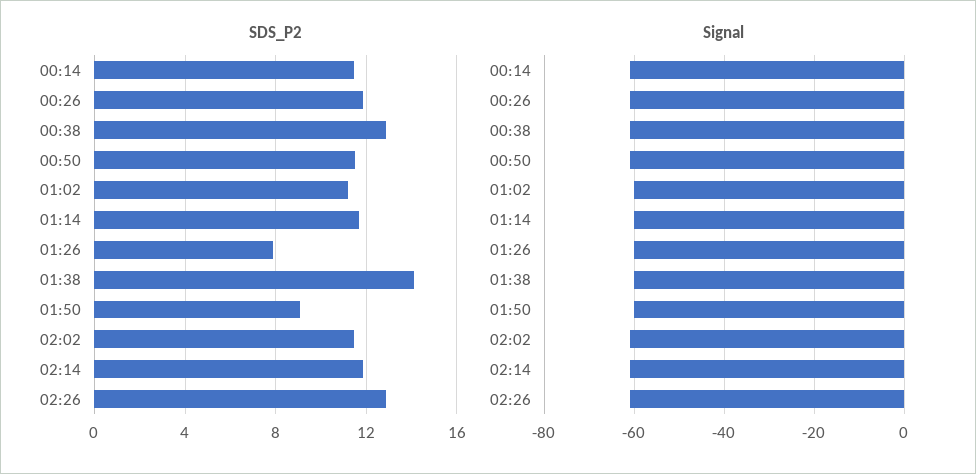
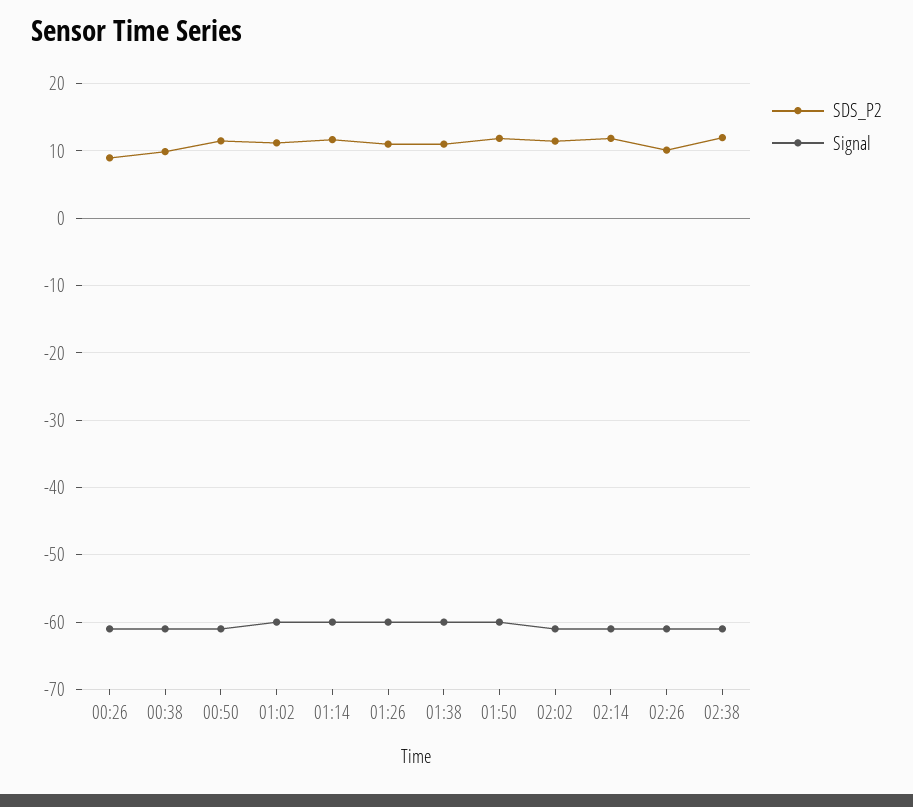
SDS_P2, 00:14: 11.5 -> none
SDS_P2, 00:26: 12 -> 9
SDS_P2, 00:38: 13 -> 10
SDS_P2, 01:26: 8 -> 11
SDS_P2, 01:38: 14 -> 11
SDS_P2, 01:50: 9 -> 12
SDS_P2, 02:26: 13 -> 10
Signal, 00:14: -60 -> none
SDS_P2, 02:38: none -> 12
Signal, 02:38: none -> -61

